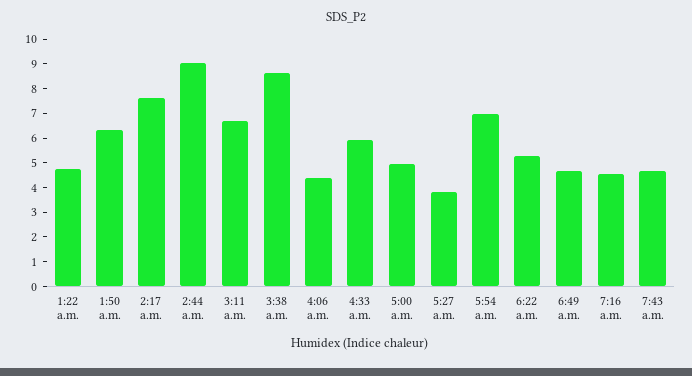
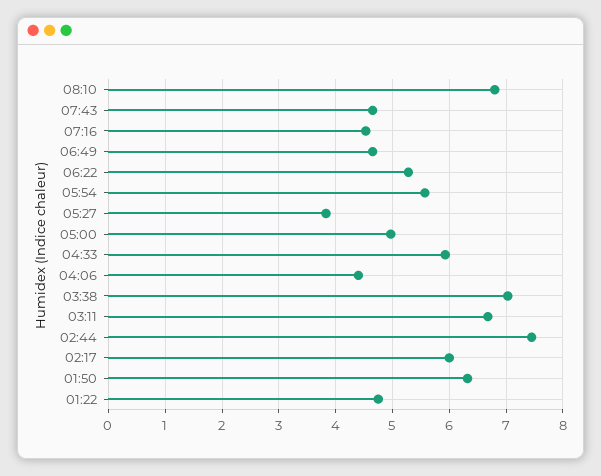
2:17 a.m.: 7.5 -> 6
2:44 a.m.: 9 -> 7.4
3:38 a.m.: 8.5 -> 7
5:54 a.m.: 7 -> 5.6
08:10: none -> 6.8

